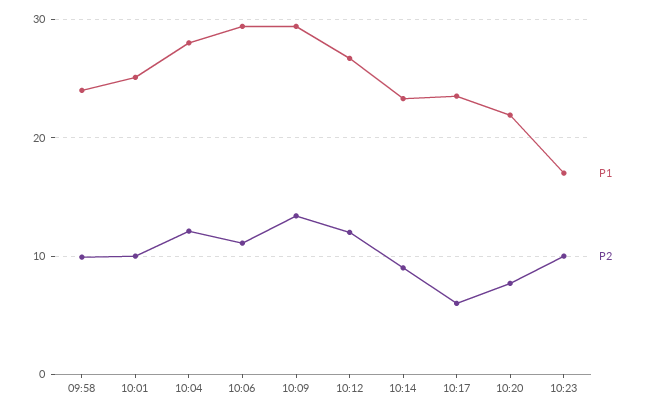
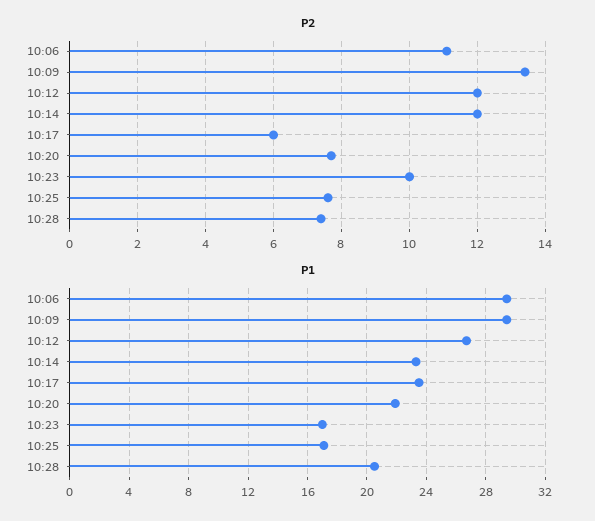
P1, 09:58: 24 -> none
P2, 09:58: 10 -> none
P1, 10:01: 25 -> none
P2, 10:01: 10 -> none
P1, 10:04: 28 -> none
P2, 10:04: 12 -> none
P2, 10:14: 9 -> 12
P2, 10:25: none -> 7.5
P2, 10:28: none -> 7.5
P1, 10:25: none -> 17
P1, 10:28: none -> 20.5

